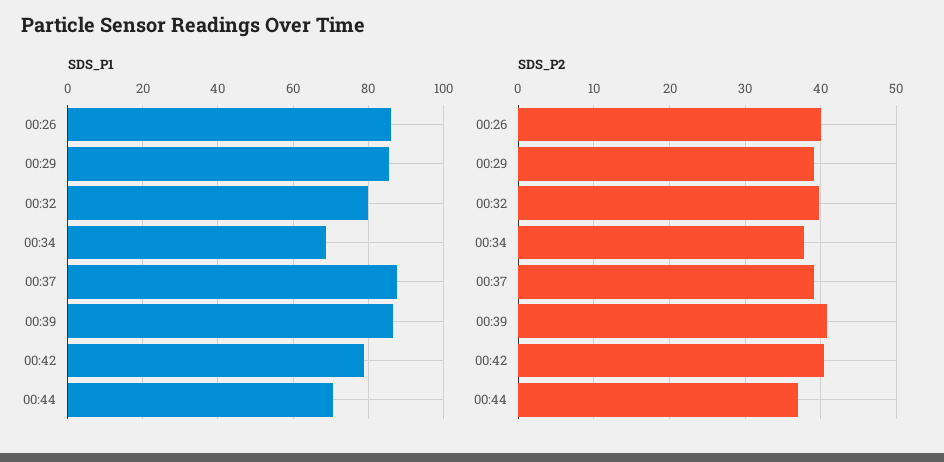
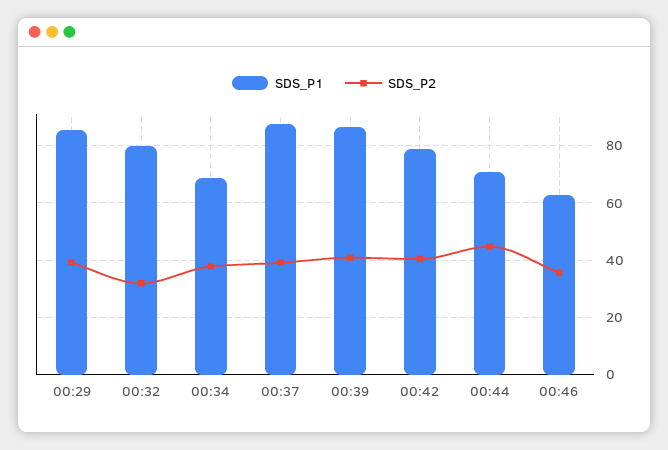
SDS_P1, 00:26: 86 -> none
SDS_P2, 00:26: 40 -> none
SDS_P2, 00:32: 40 -> 32.5
SDS_P2, 00:44: 37 -> 45
SDS_P1, 00:46: none -> 62.5
SDS_P2, 00:46: none -> 35

